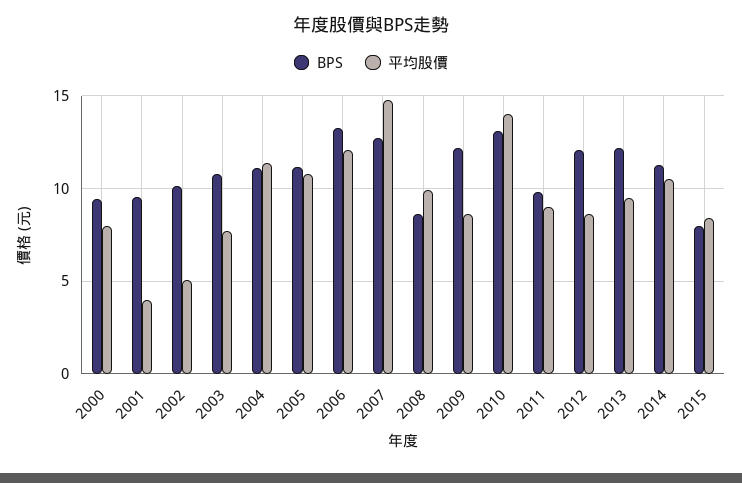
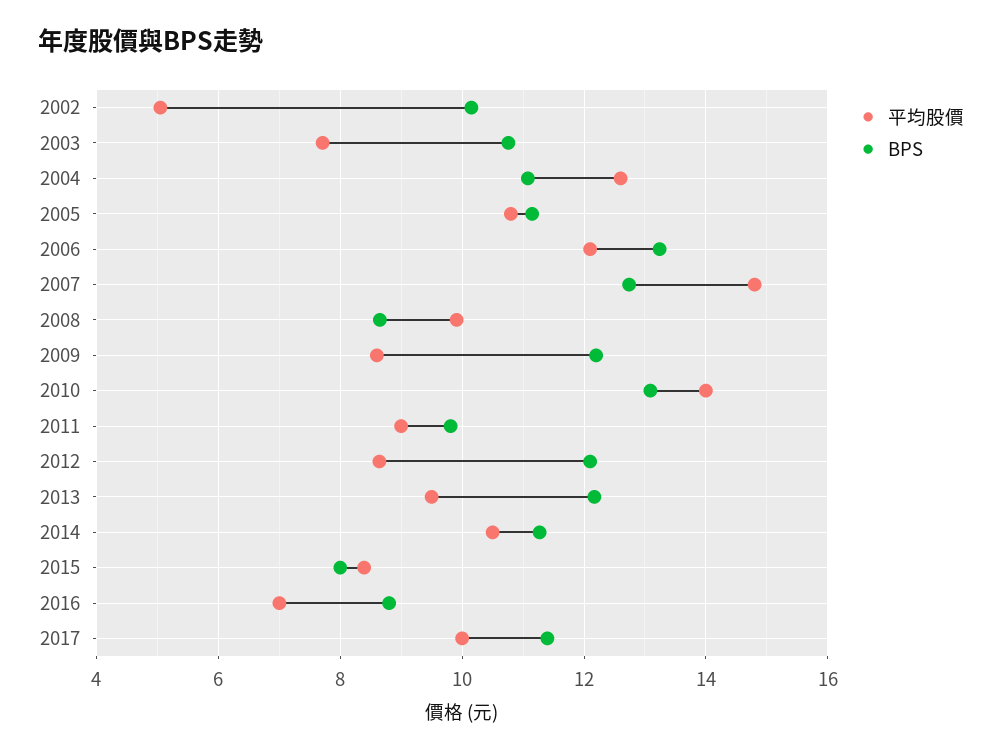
BPS, 2000: 9.5 -> none
平均股價, 2000: 8 -> none
BPS, 2001: 9.5 -> none
平均股價, 2001: 4 -> none
平均股價, 2004: 11.5 -> 12.6
平均股價, 2016: none -> 7
BPS, 2016: none -> 8.8
平均股價, 2017: none -> 10
BPS, 2017: none -> 11.4

